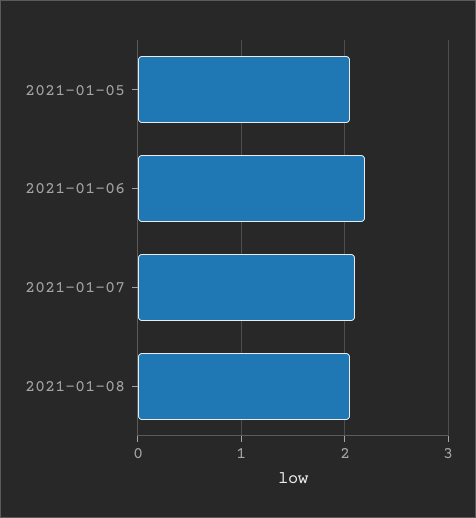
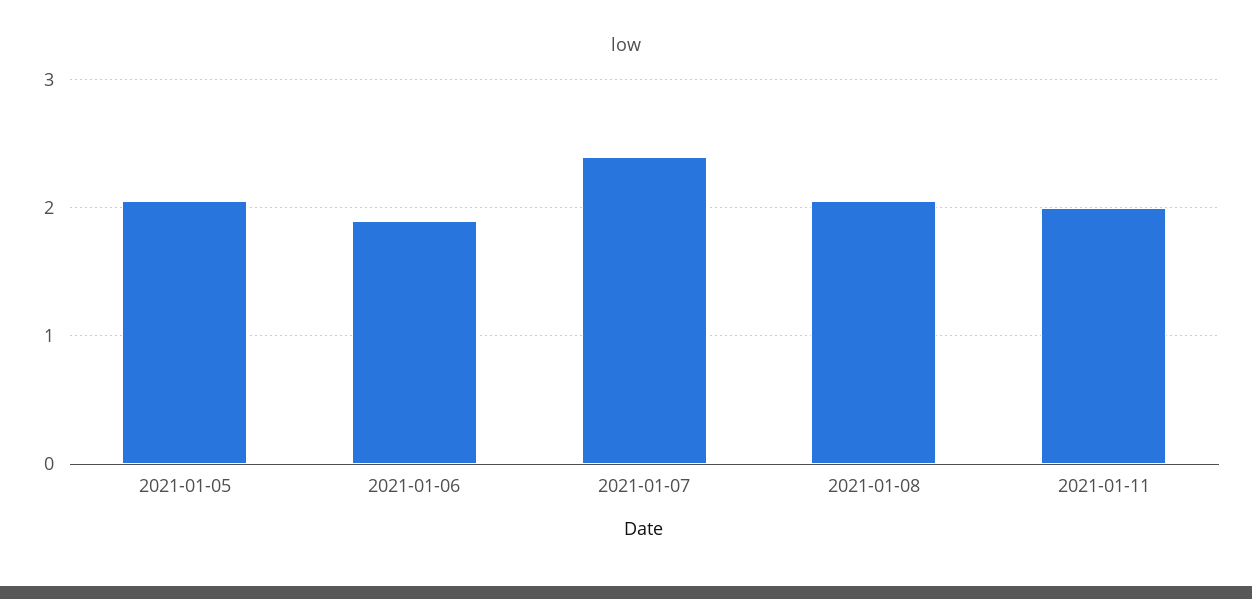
2021-01-06: 2.2 -> 1.9
2021-01-07: 2.1 -> 2.4
2021-01-11: none -> 2

